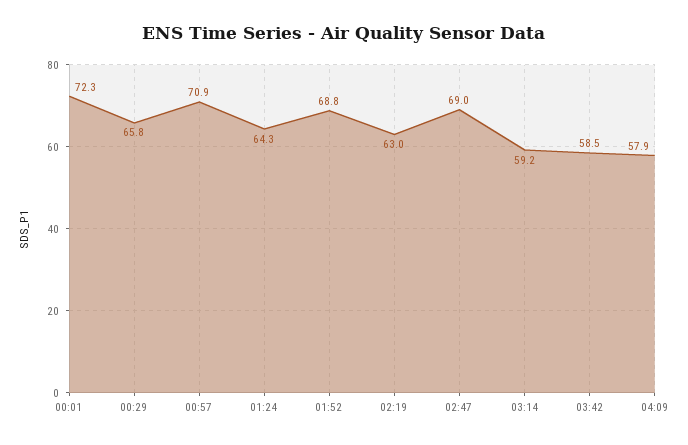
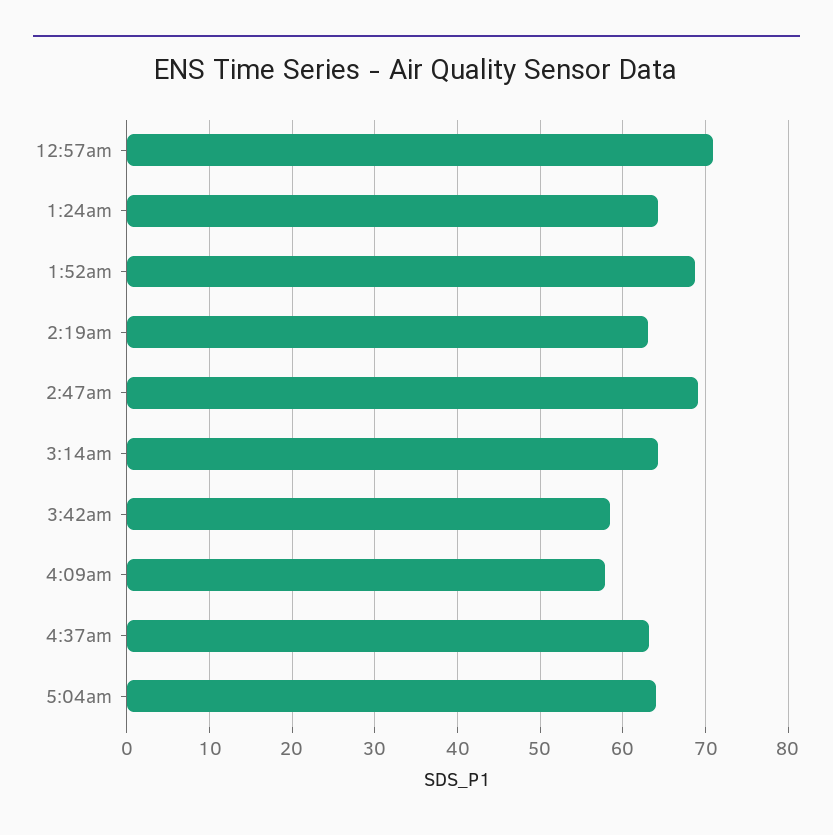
00:01: 72.3 -> none
00:29: 65.8 -> none
03:14: 59.2 -> 64
4:37am: none -> 63
5:04am: none -> 64

